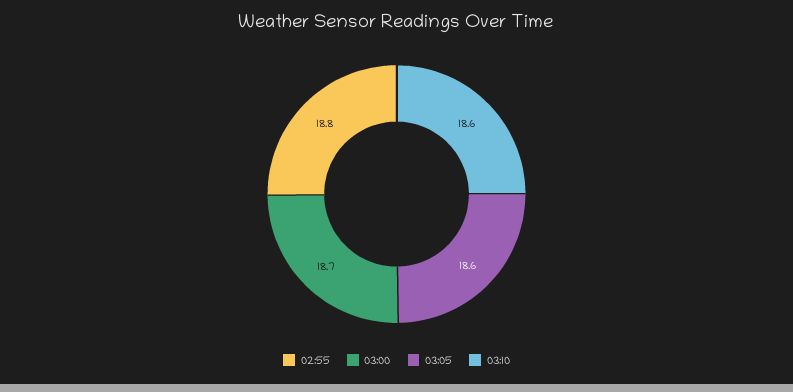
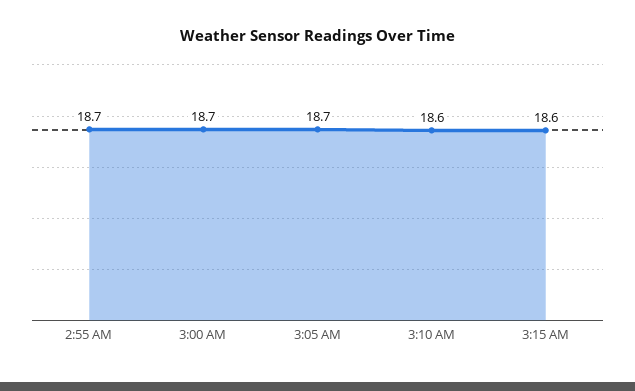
02:55: 18.8 -> 18.7
03:05: 18.6 -> 18.7
3:15 AM: none -> 18.6

